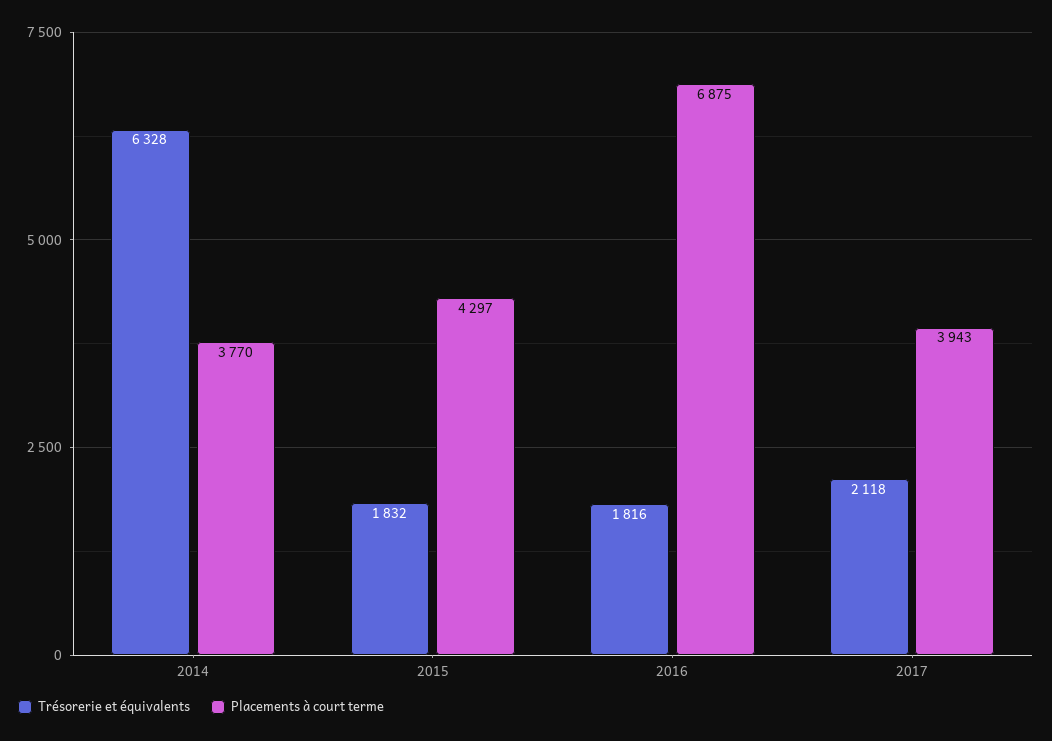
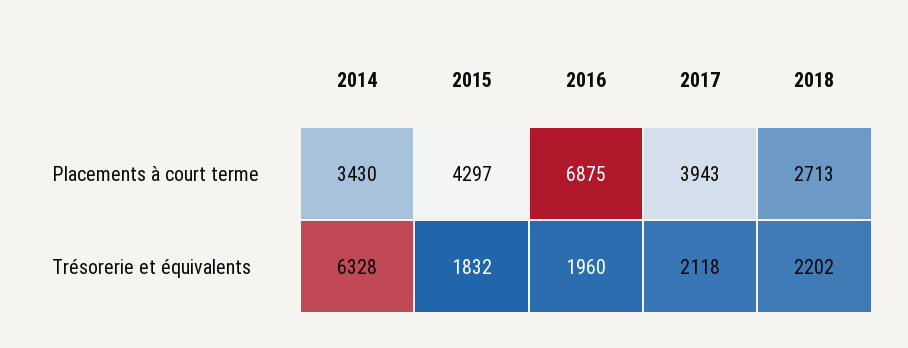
Placements à court terme, 2014: 3770 -> 3430
Trésorerie et équivalents, 2016: 1816 -> 1960
Placements à court terme, 2018: none -> 2713
Trésorerie et équivalents, 2018: none -> 2202

